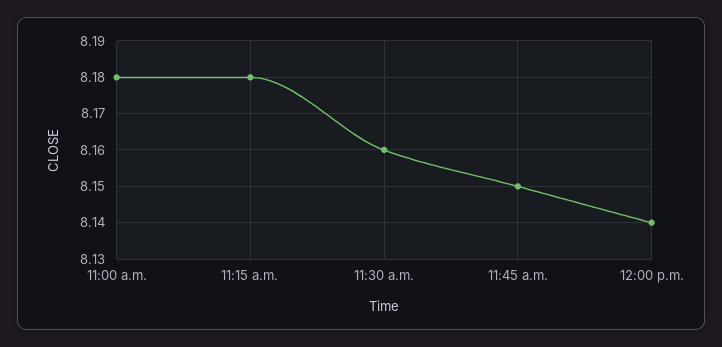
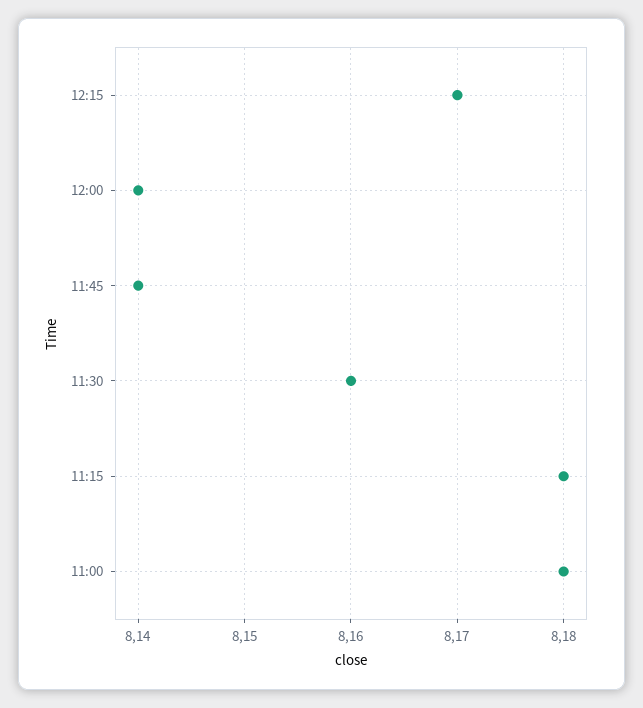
11:45 a.m.: 8.15 -> 8.14
12:15: none -> 8.17

